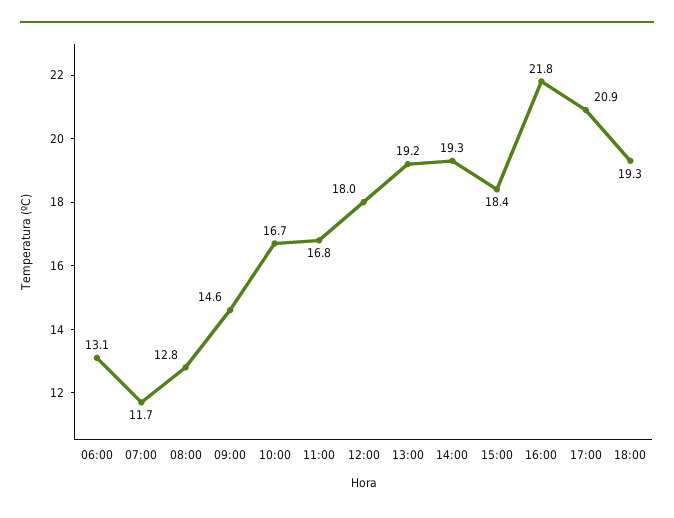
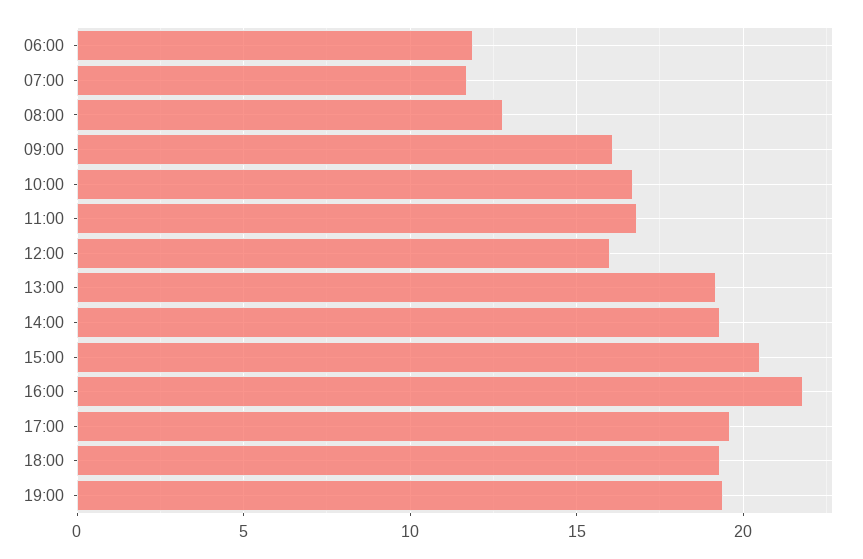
06:00: 13.1 -> 12
09:00: 14.6 -> 16
12:00: 18 -> 16
15:00: 18.4 -> 20.5
17:00: 20.9 -> 19.5
19:00: none -> 19.5

